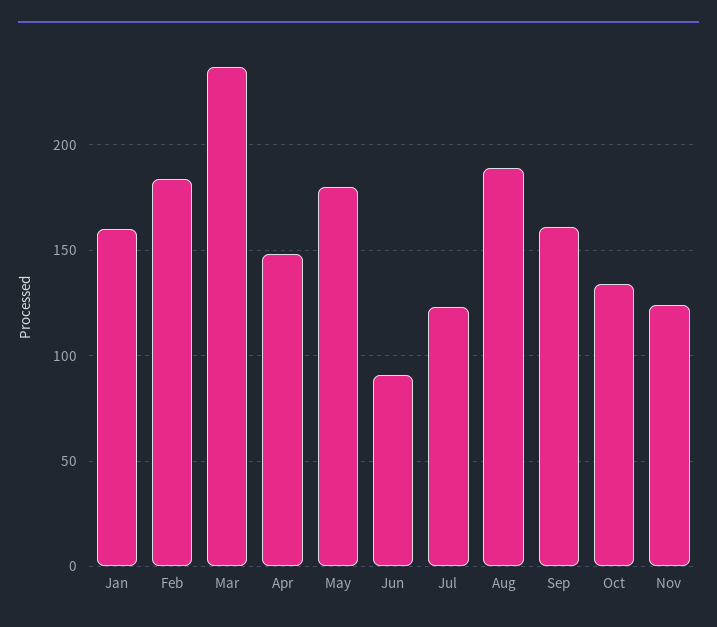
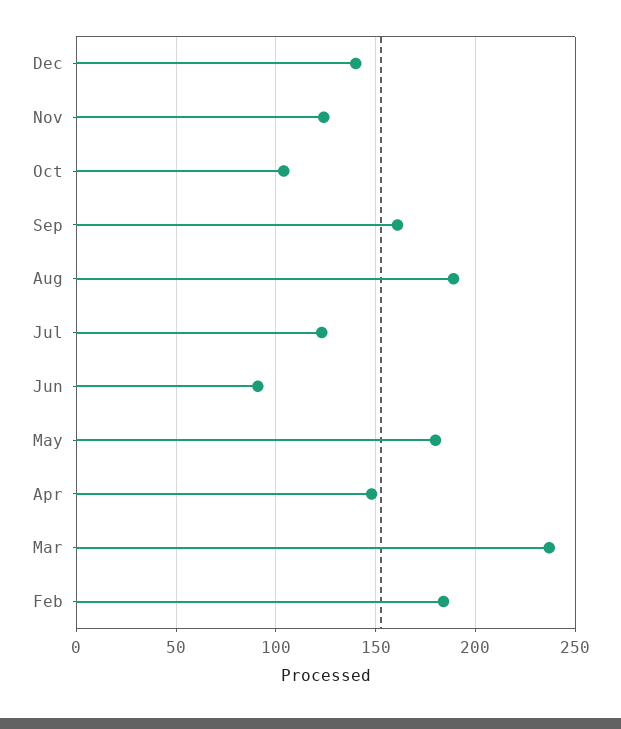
Jan: 160 -> none
Oct: 135 -> 105
Dec: none -> 140

